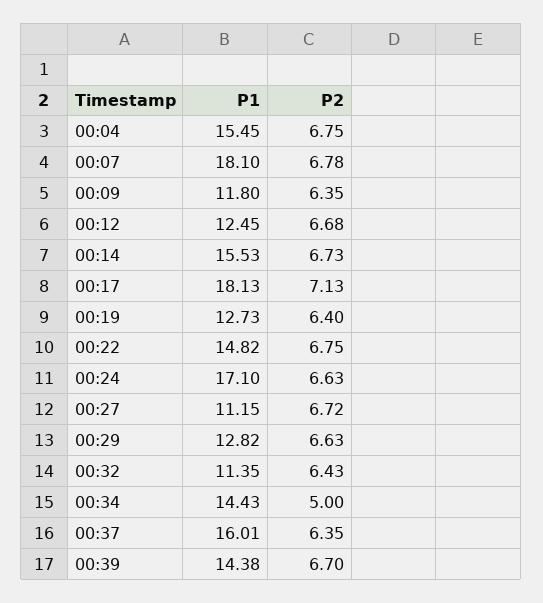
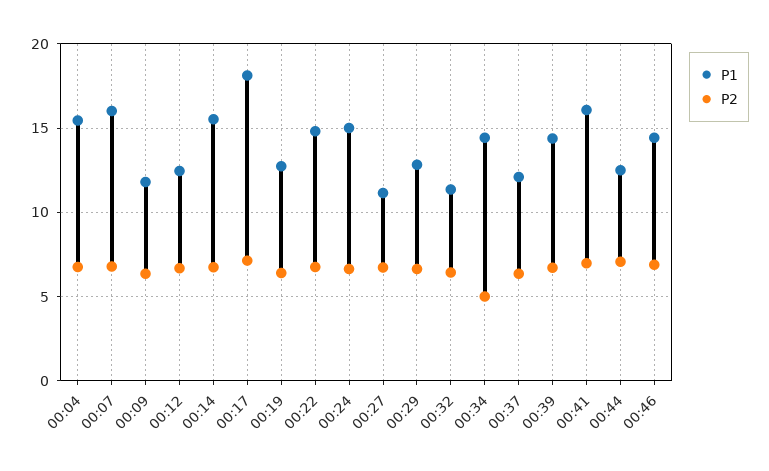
P1, 00:07: 18.1 -> 16
P1, 00:24: 17.1 -> 15
P1, 00:37: 16.01 -> 12
P1, 00:41: none -> 16
P2, 00:41: none -> 7
P1, 00:44: none -> 12.5
P2, 00:44: none -> 7
P1, 00:46: none -> 14.5
P2, 00:46: none -> 7

